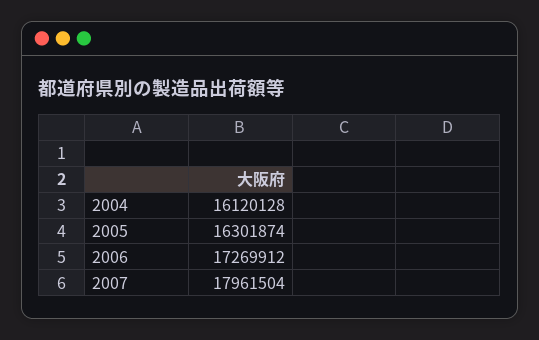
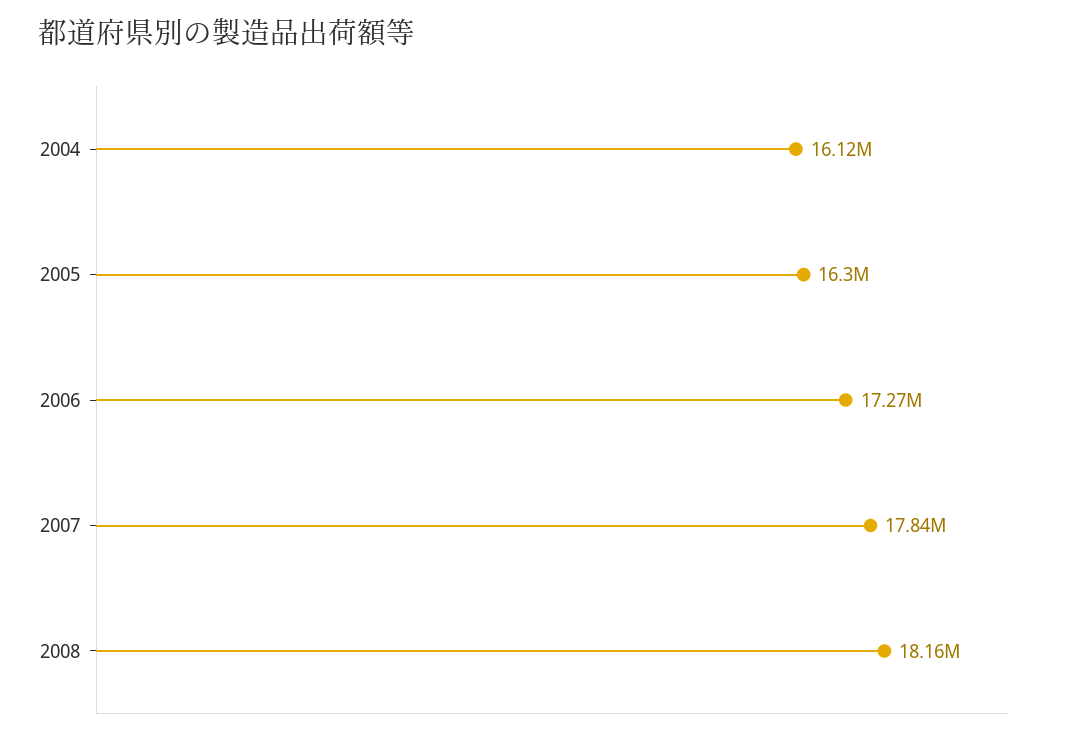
2007: 17961504 -> 17840000
2008: none -> 18160000

